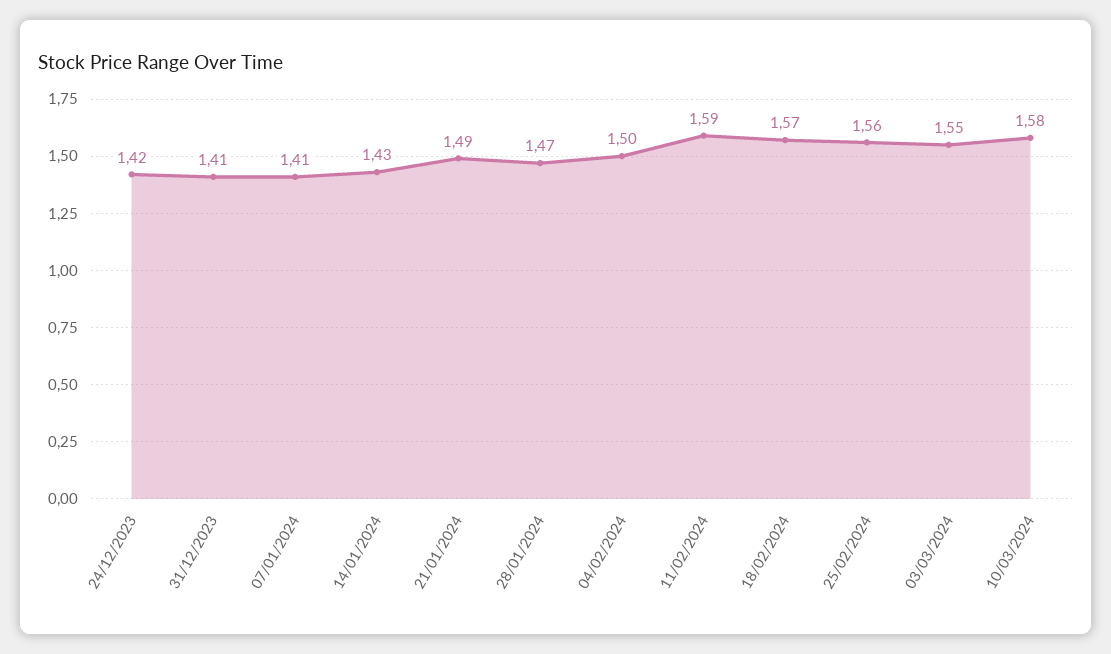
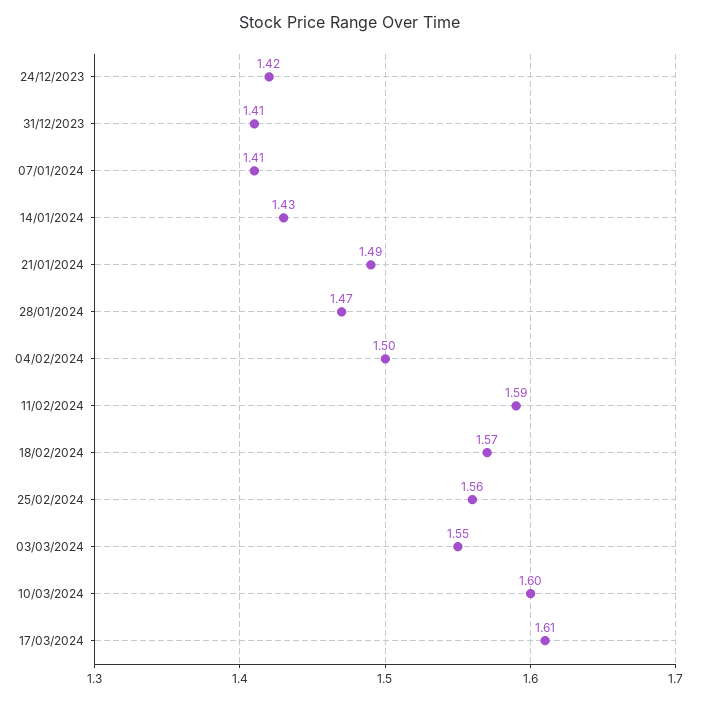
10/03/2024: 1.58 -> 1.6
17/03/2024: none -> 1.61

